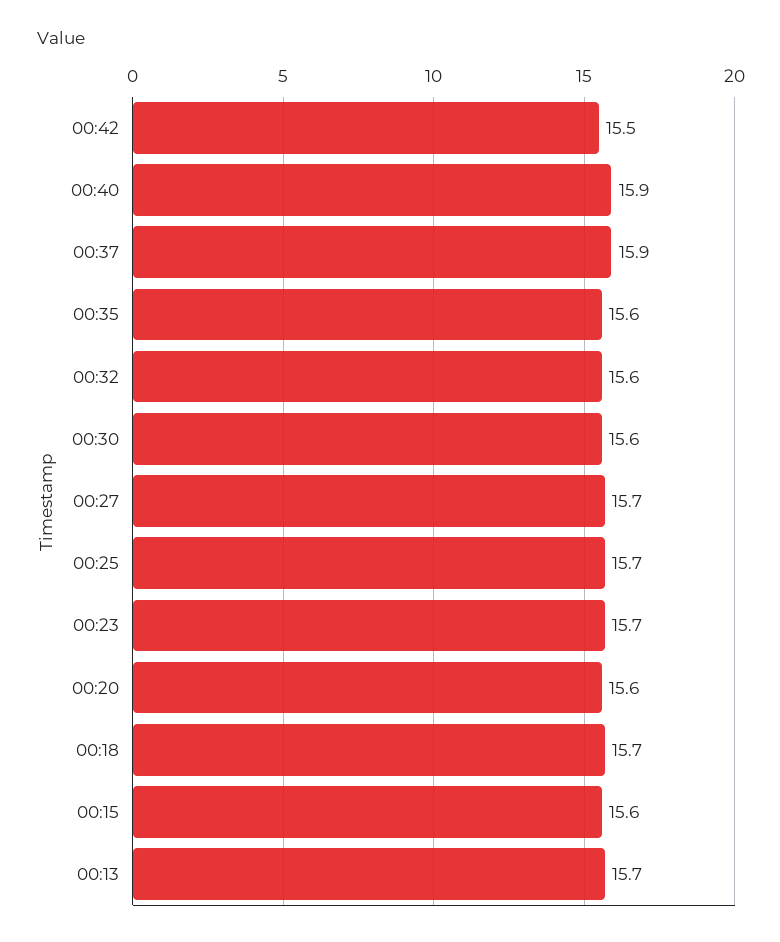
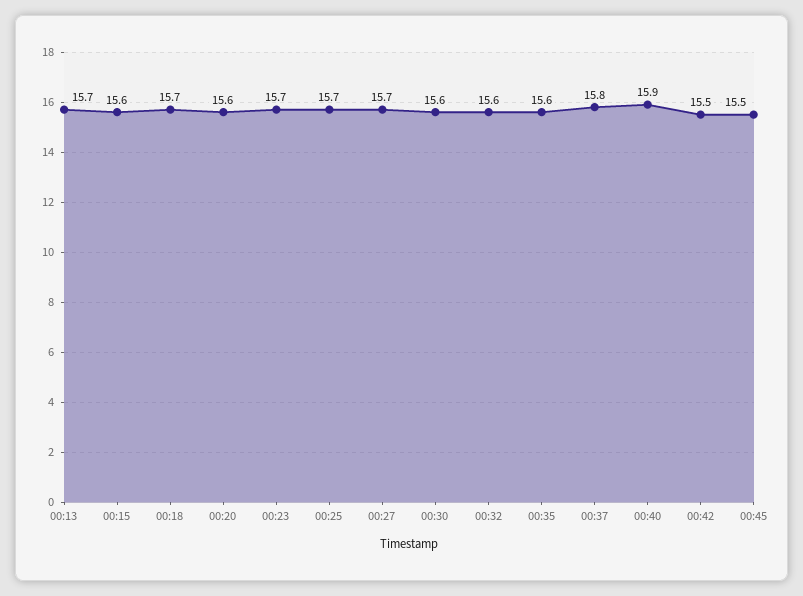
00:37: 15.9 -> 15.8
00:45: none -> 15.5

